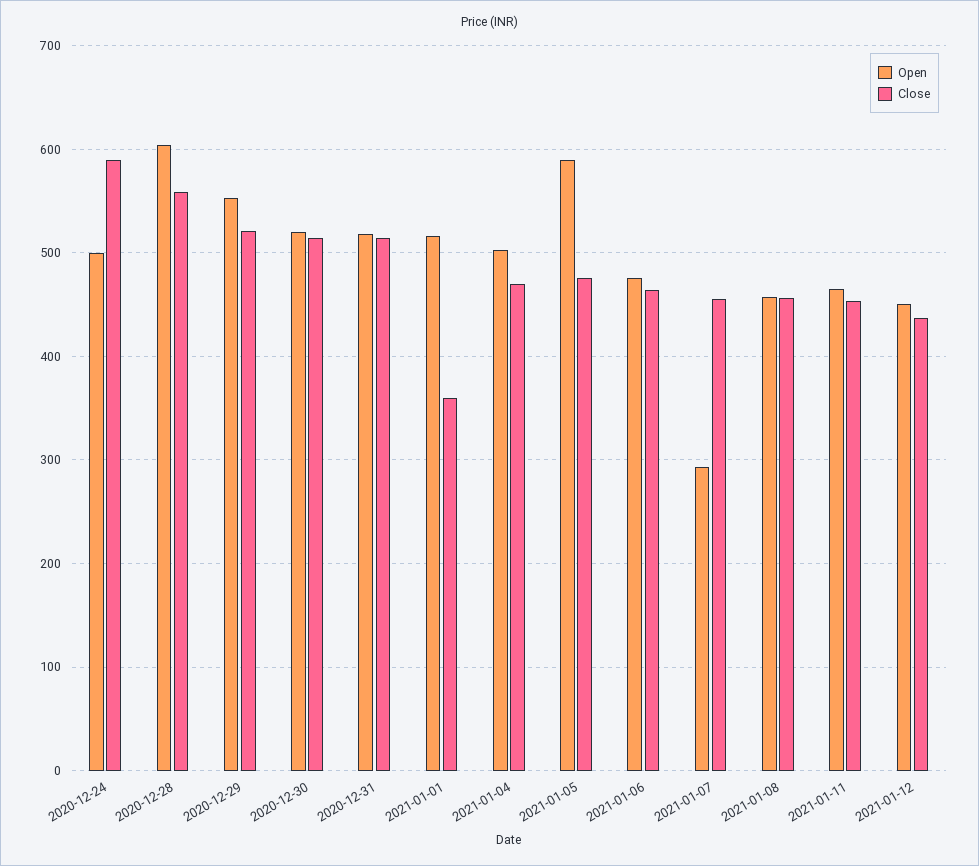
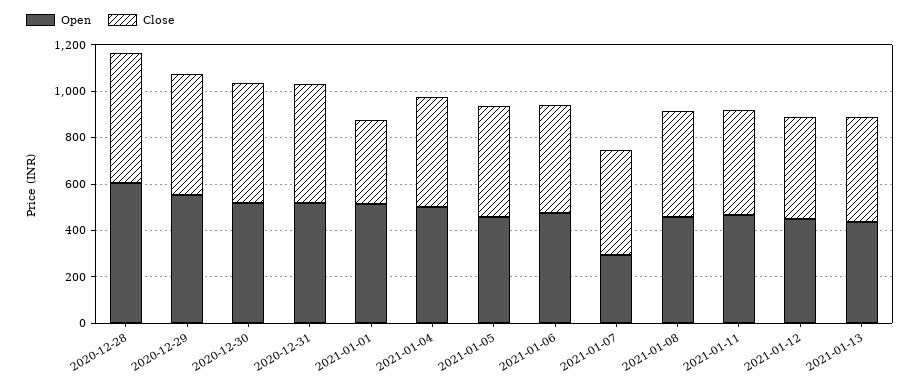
Open, 2020-12-24: 500 -> none
Close, 2020-12-24: 590 -> none
Open, 2021-01-05: 590 -> 450
Open, 2021-01-13: none -> 450
Close, 2021-01-13: none -> 450

